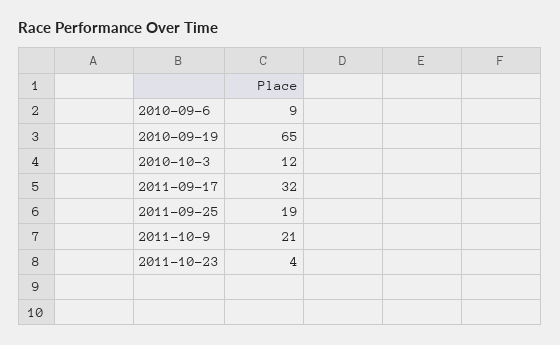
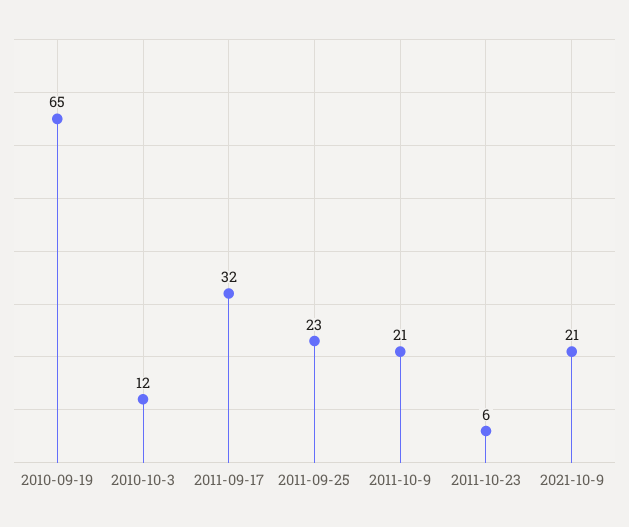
2010-09-6: 9 -> none
2011-09-25: 19 -> 23
2011-10-23: 4 -> 6
2021-10-9: none -> 21

